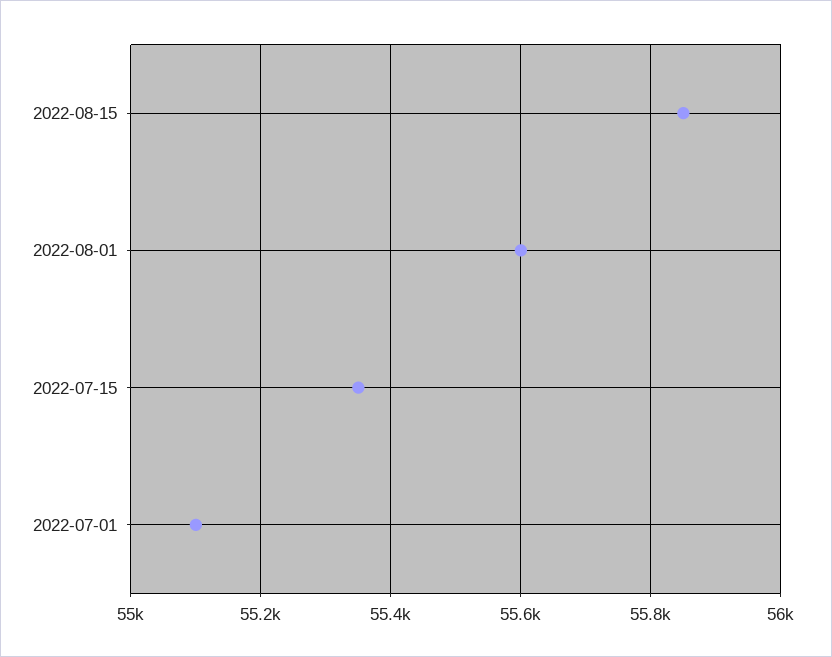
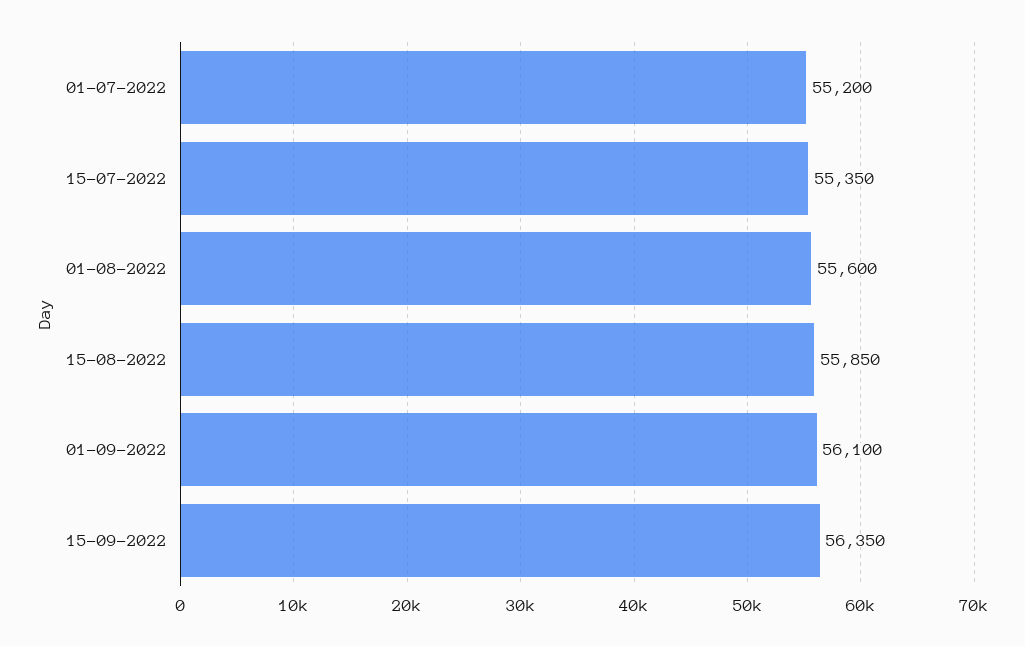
2022-07-01: 55100 -> 55200
01-09-2022: none -> 56100
15-09-2022: none -> 56350

